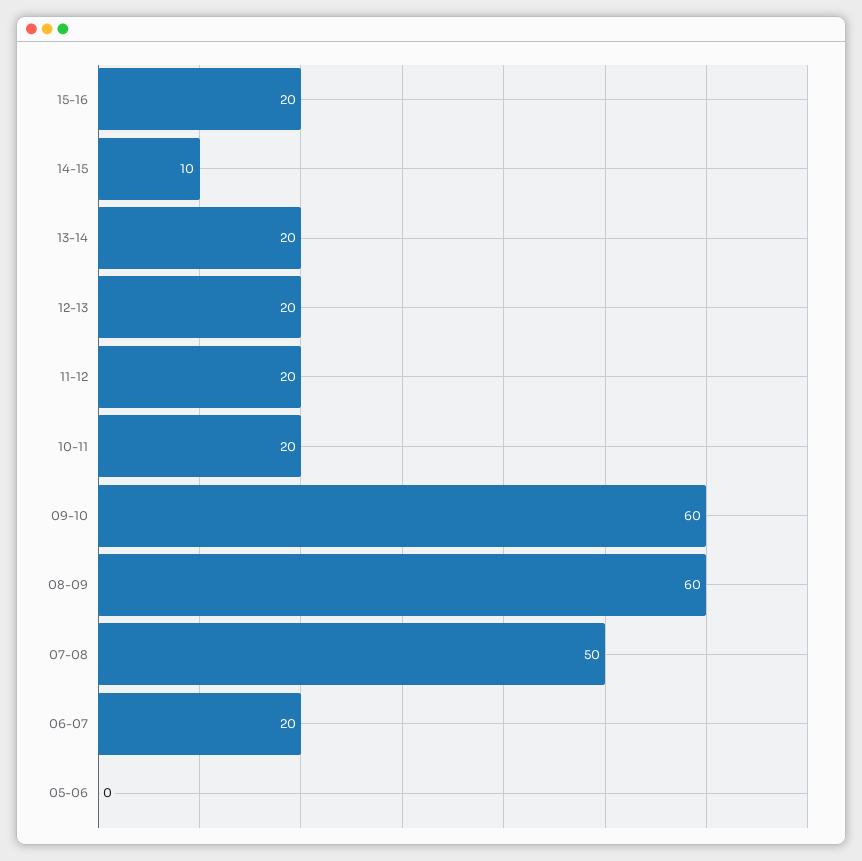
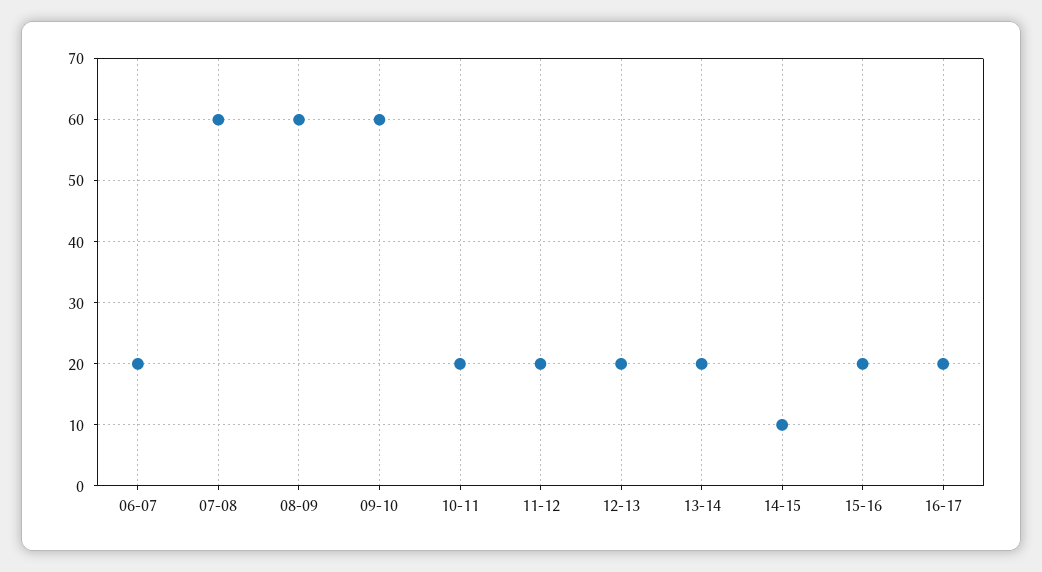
07-08: 50 -> 60
05-06: 0 -> none
16-17: none -> 20

